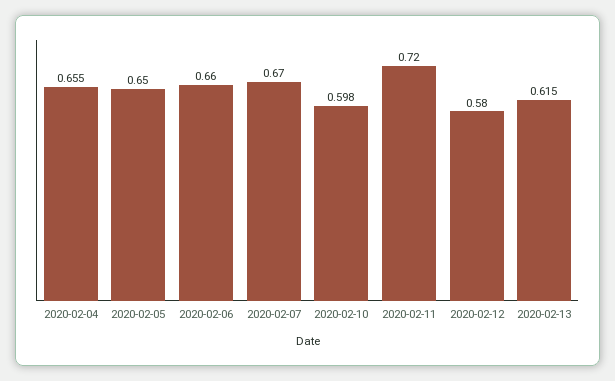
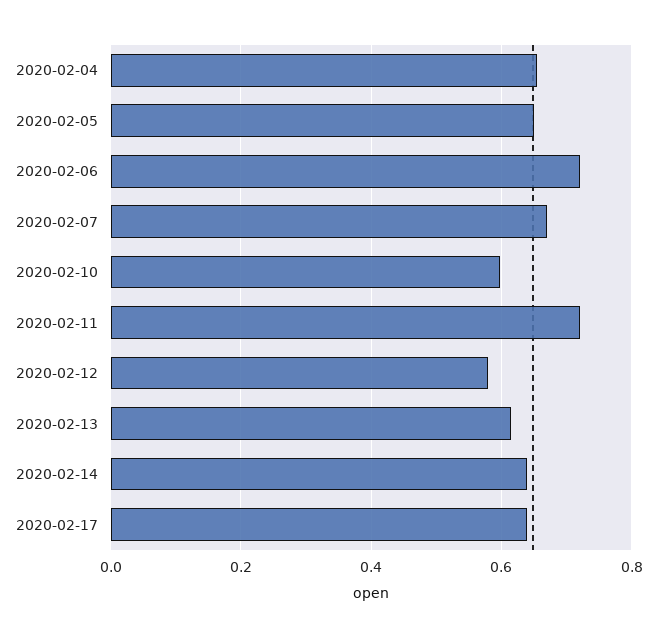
2020-02-06: 0.66 -> 0.72
2020-02-14: none -> 0.64
2020-02-17: none -> 0.64

